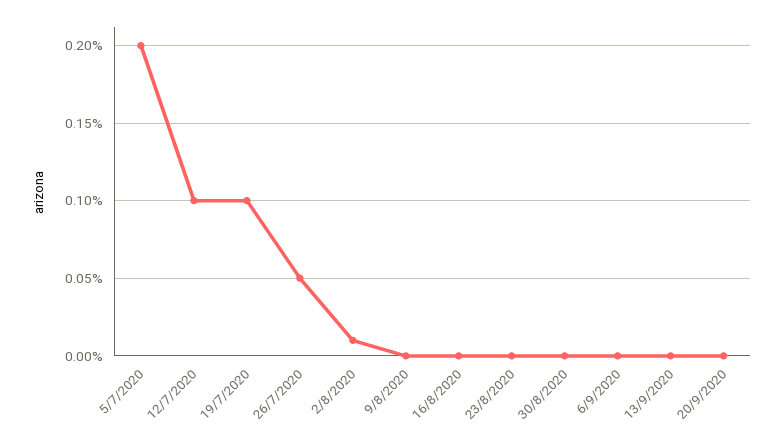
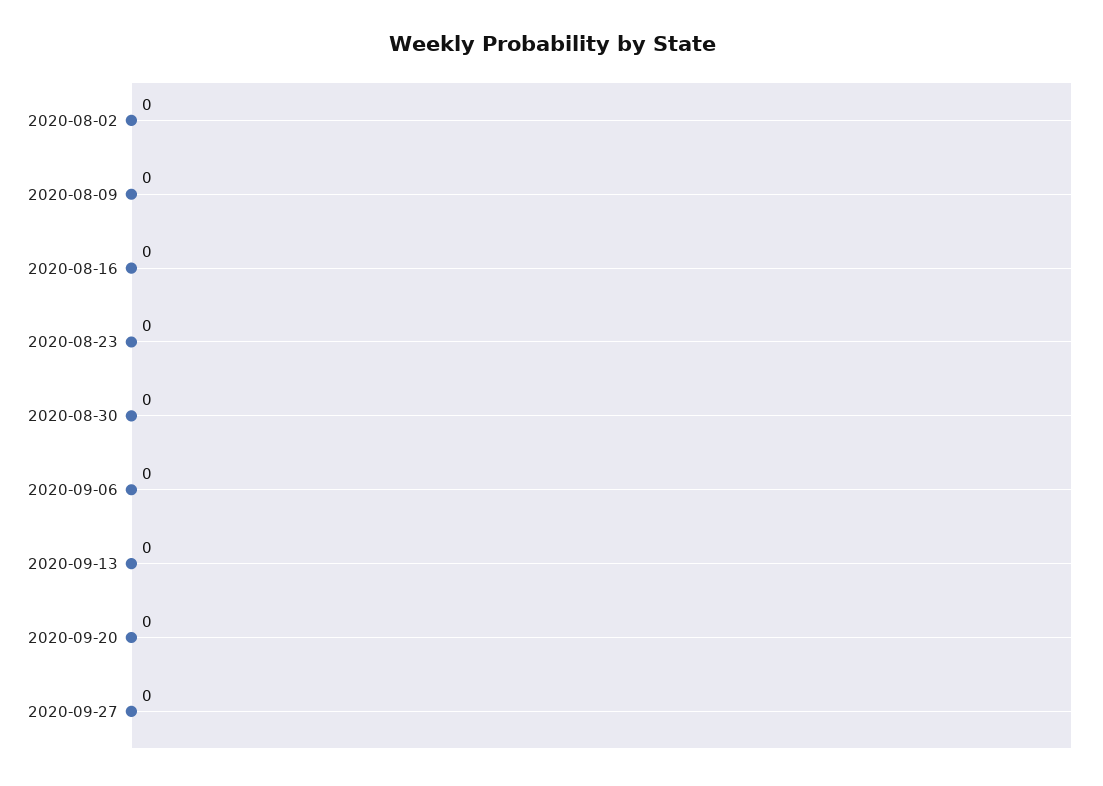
5/7/2020: 0.002 -> none
12/7/2020: 0.001 -> none
19/7/2020: 0.001 -> none
26/7/2020: 0.0005 -> none
2/8/2020: 0.0001 -> 0
2020-09-27: none -> 0

